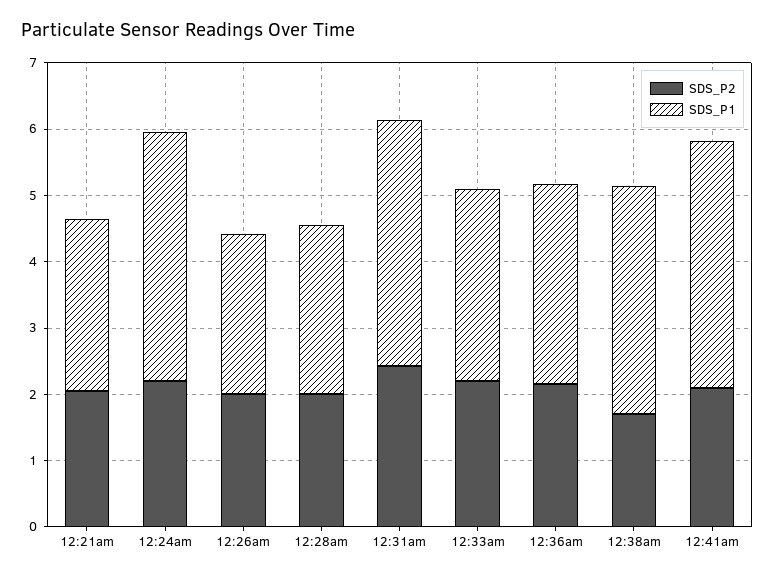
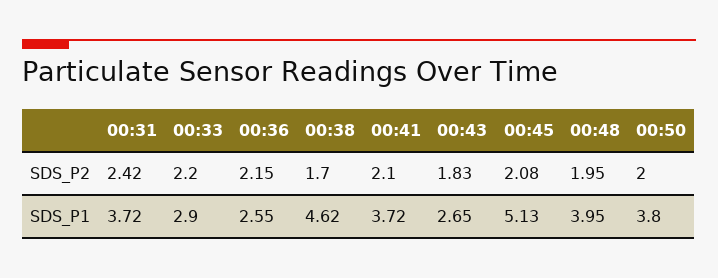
SDS_P2, 12:21am: 2 -> none
SDS_P1, 12:21am: 2.6 -> none
SDS_P2, 12:24am: 2.2 -> none
SDS_P1, 12:24am: 3.8 -> none
SDS_P2, 12:26am: 2 -> none
SDS_P1, 12:26am: 2.4 -> none
SDS_P2, 12:28am: 2 -> none
SDS_P1, 12:28am: 2.6 -> none
SDS_P1, 12:36am: 3 -> 2.55
SDS_P1, 12:38am: 3.4 -> 4.62
SDS_P2, 00:43: none -> 1.83
SDS_P2, 00:45: none -> 2.08
SDS_P2, 00:48: none -> 1.95
SDS_P2, 00:50: none -> 2
SDS_P1, 00:43: none -> 2.65
SDS_P1, 00:45: none -> 5.13
SDS_P1, 00:48: none -> 3.95
SDS_P1, 00:50: none -> 3.8

